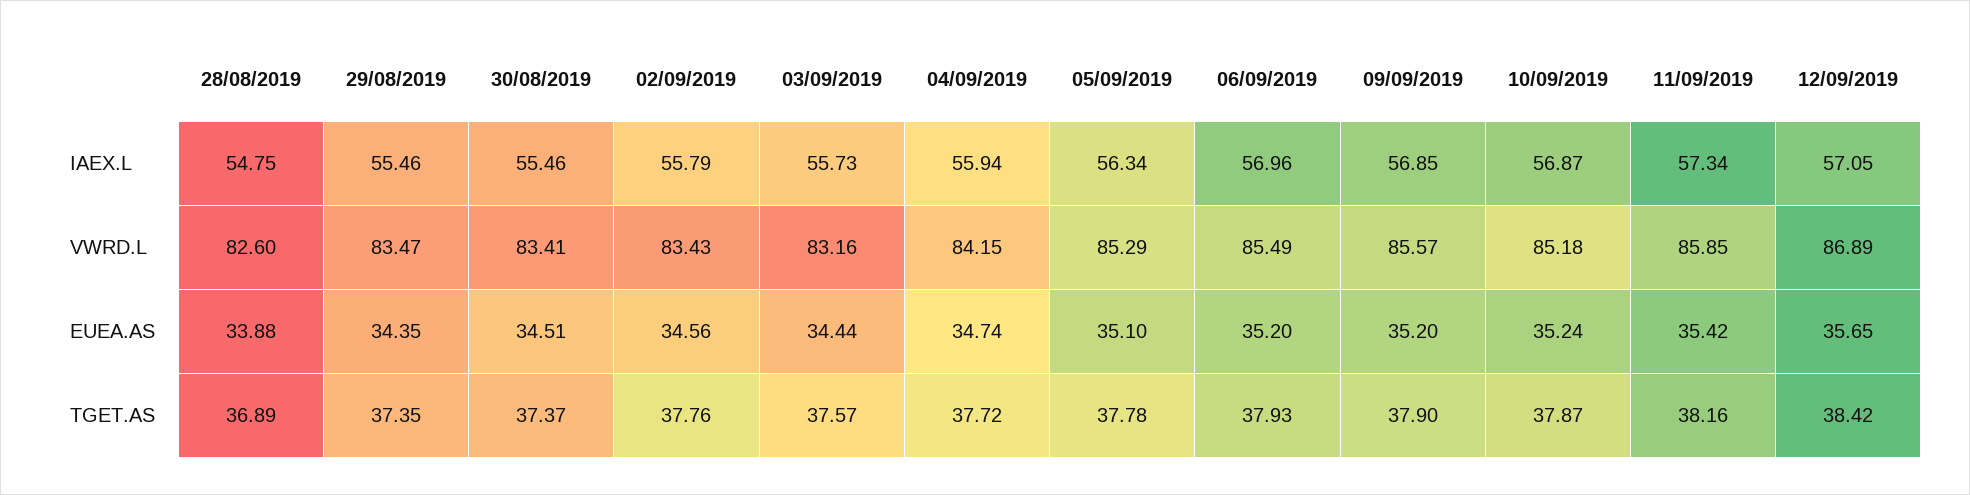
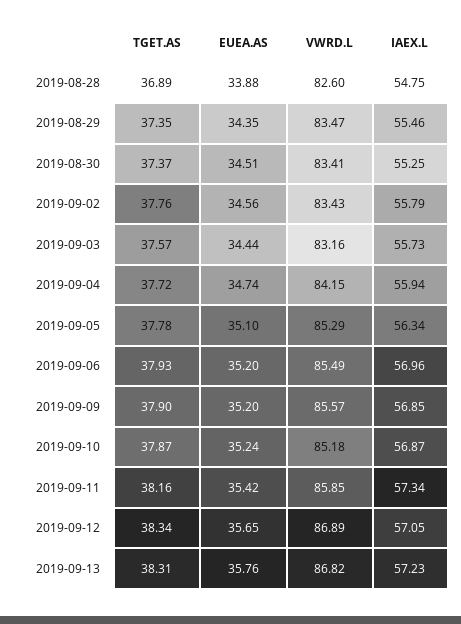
30/08/2019, IAEX.L: 55.46 -> 55.25
12/09/2019, TGET.AS: 38.42 -> 38.34
2019-09-13, TGET.AS: none -> 38.31
2019-09-13, EUEA.AS: none -> 35.76
2019-09-13, VWRD.L: none -> 86.82
2019-09-13, IAEX.L: none -> 57.23

